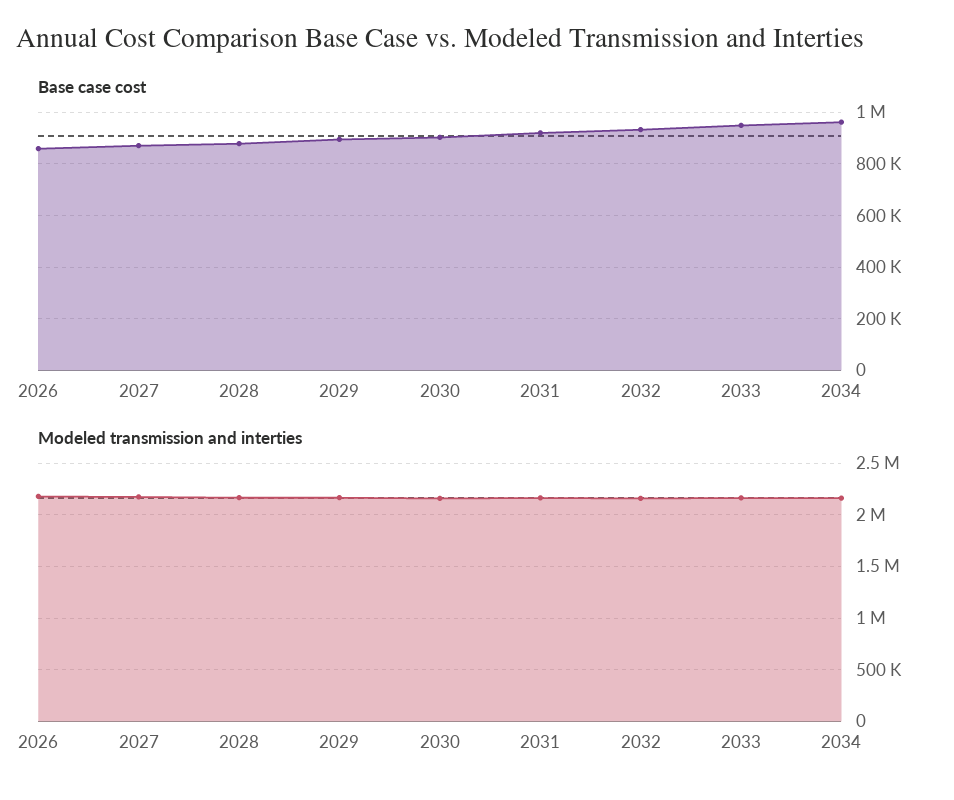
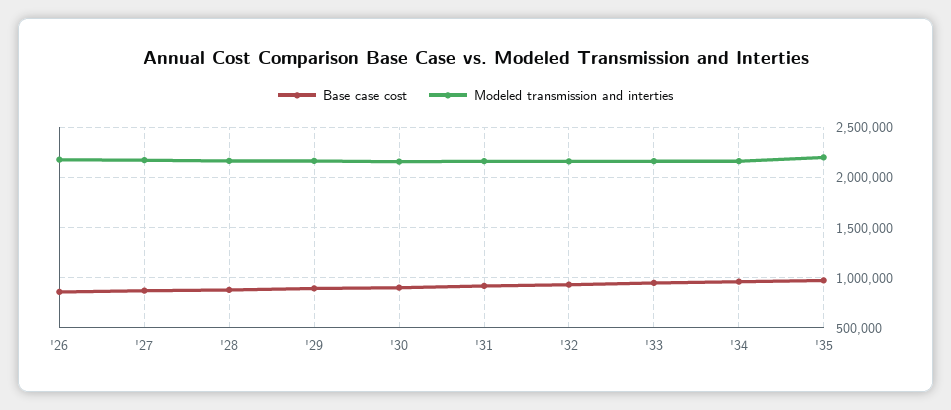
Base case cost, '35: none -> 1000000
Modeled transmission and interties, '35: none -> 2200000

